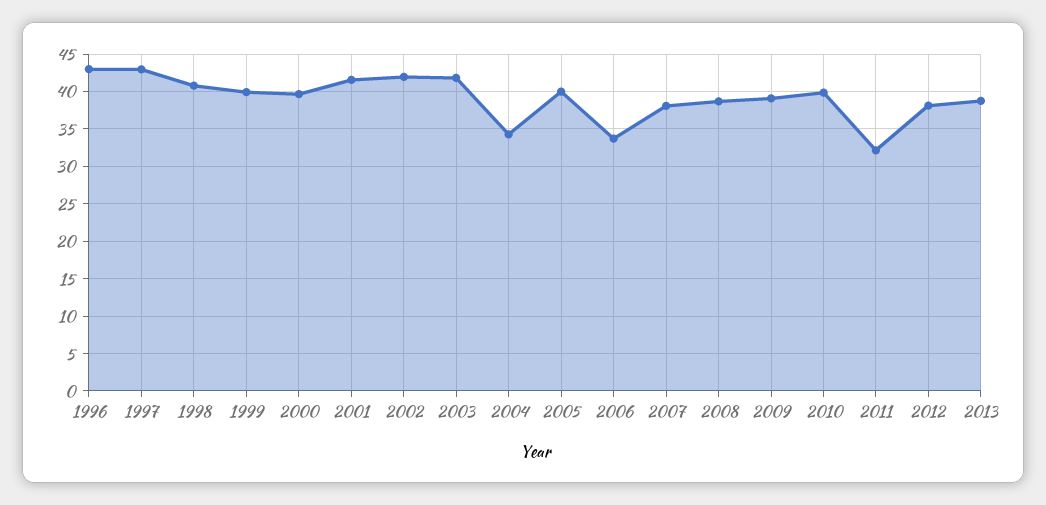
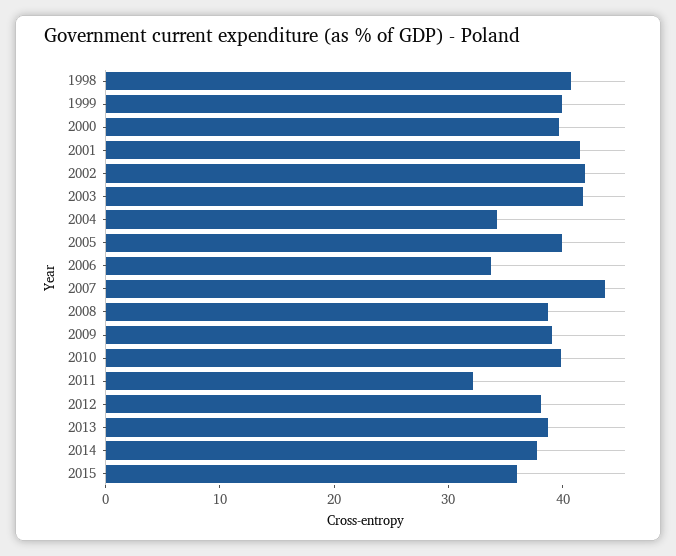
1996: 43 -> none
1997: 43 -> none
2007: 38 -> 44
2014: none -> 38
2015: none -> 36

